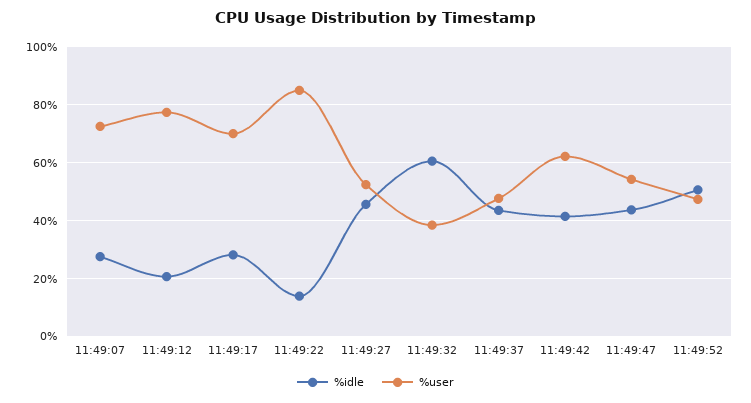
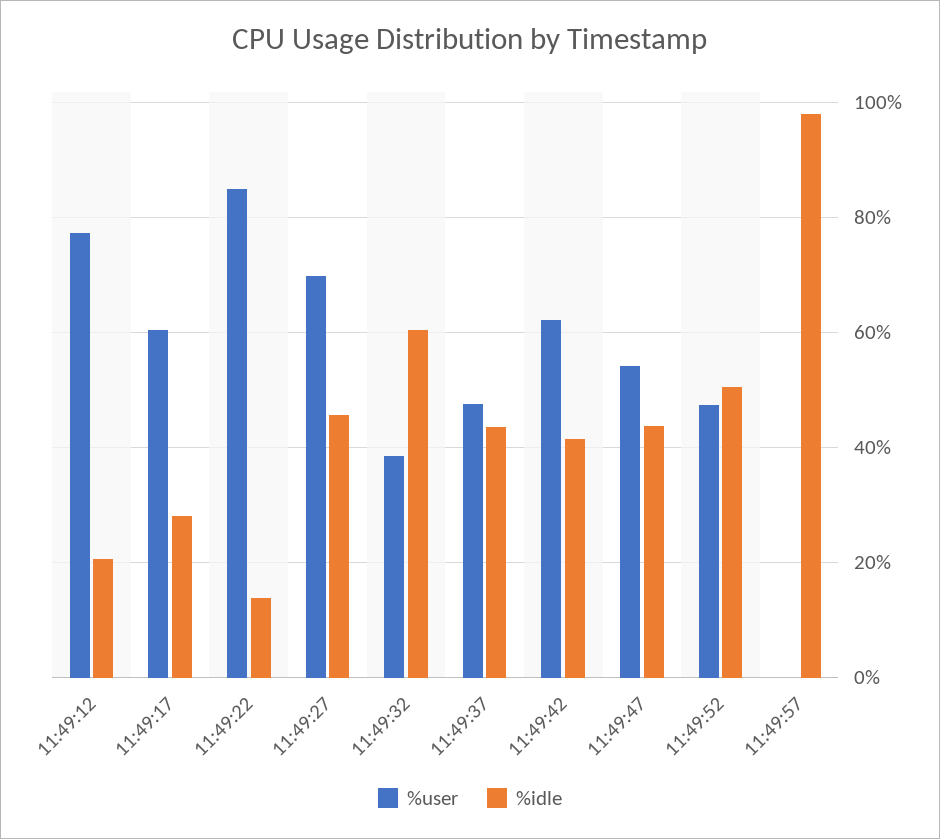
%idle, 11:49:07: 27.5 -> none
%user, 11:49:07: 72.5 -> none
%user, 11:49:17: 70 -> 60
%user, 11:49:27: 52.5 -> 70
%user, 11:49:57: none -> 0
%idle, 11:49:57: none -> 98

